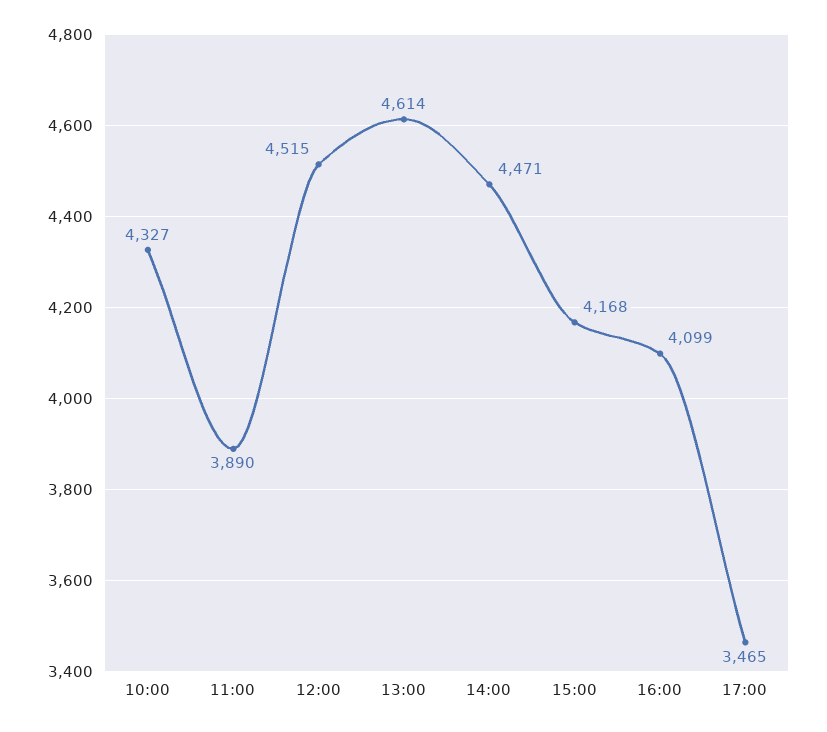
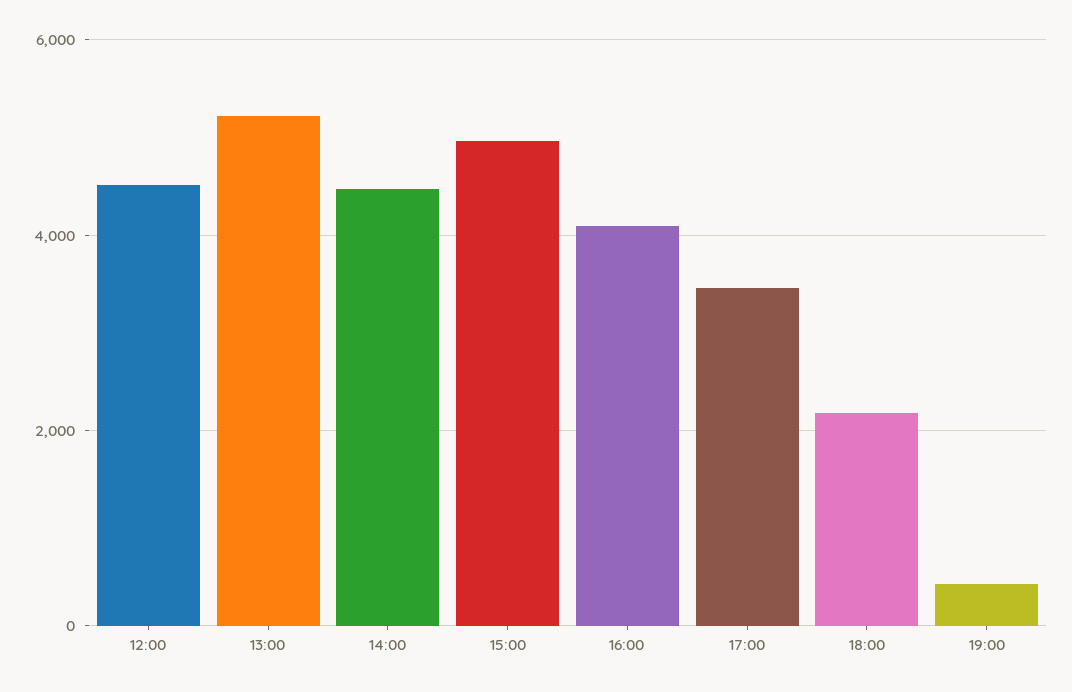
10:00: 4327 -> none
11:00: 3890 -> none
13:00: 4614 -> 5200
15:00: 4168 -> 5000
18:00: none -> 2200
19:00: none -> 400

